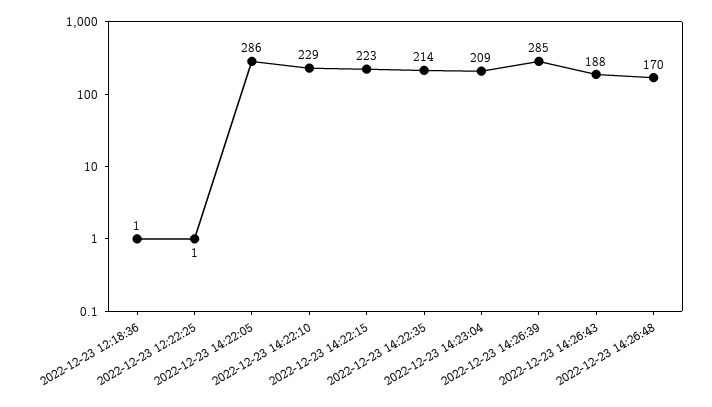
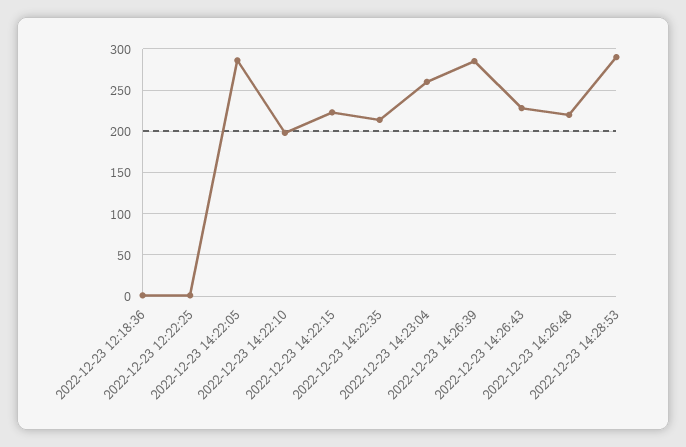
2022-12-23 14:22:10: 229 -> 200
2022-12-23 14:23:04: 209 -> 260
2022-12-23 14:26:43: 188 -> 230
2022-12-23 14:26:48: 170 -> 220
2022-12-23 14:28:53: none -> 290

